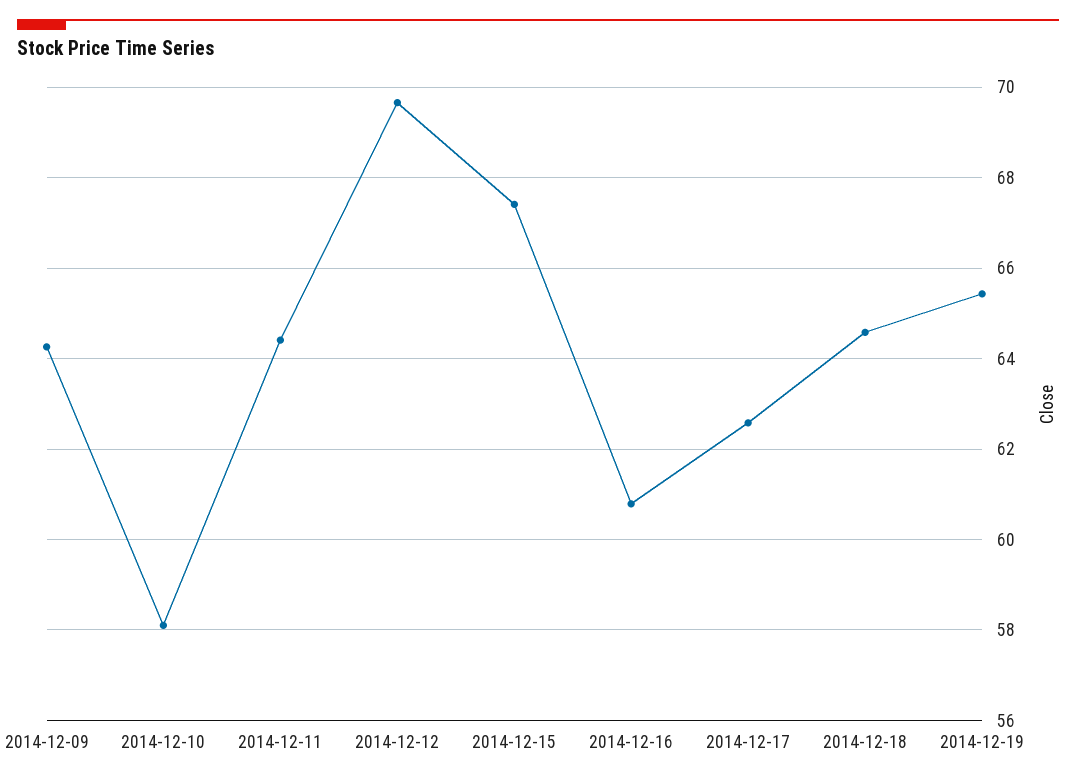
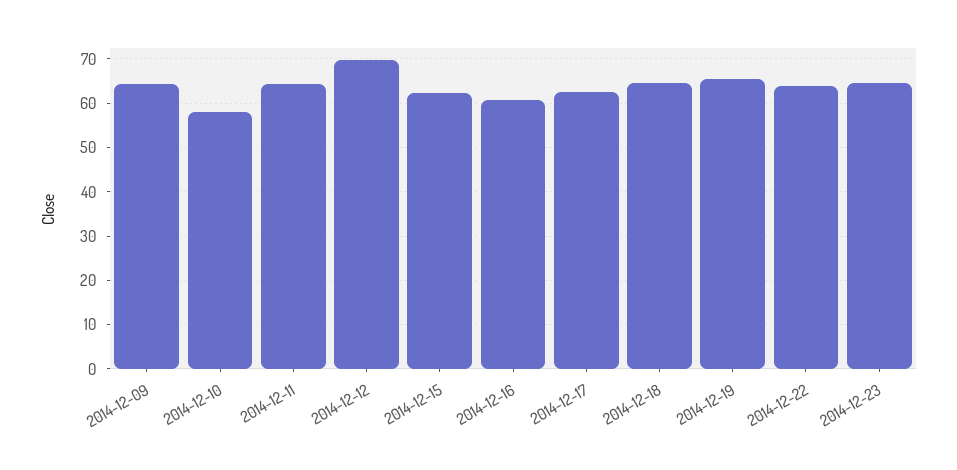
2014-12-15: 67.4 -> 62
2014-12-22: none -> 64
2014-12-23: none -> 64

